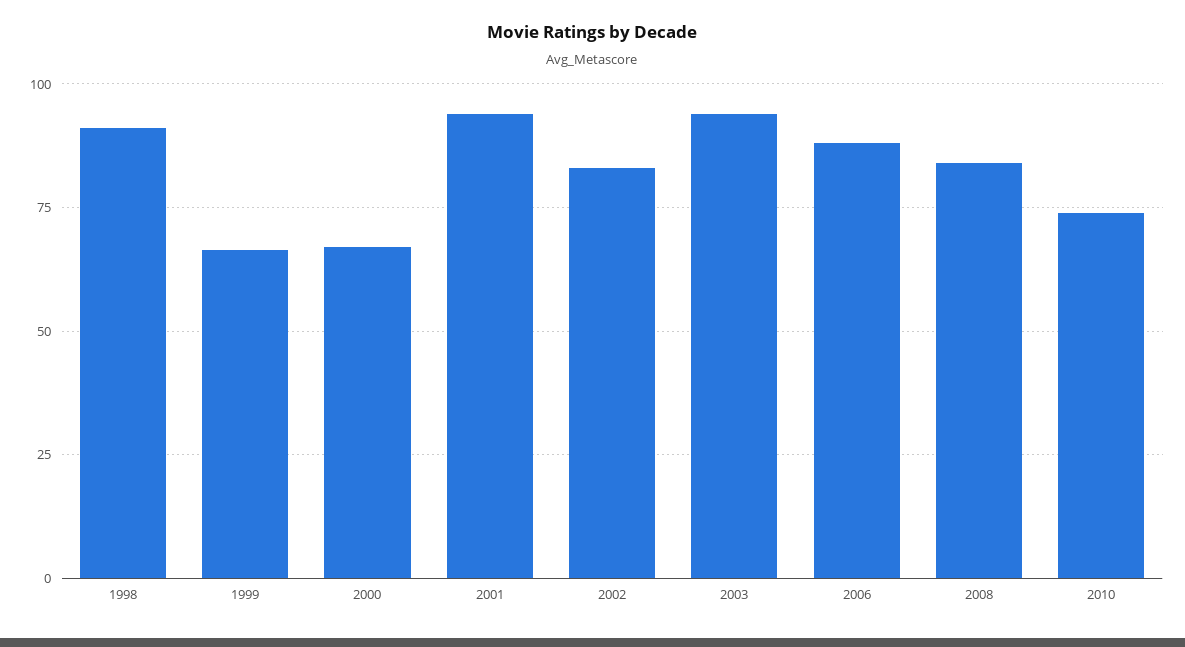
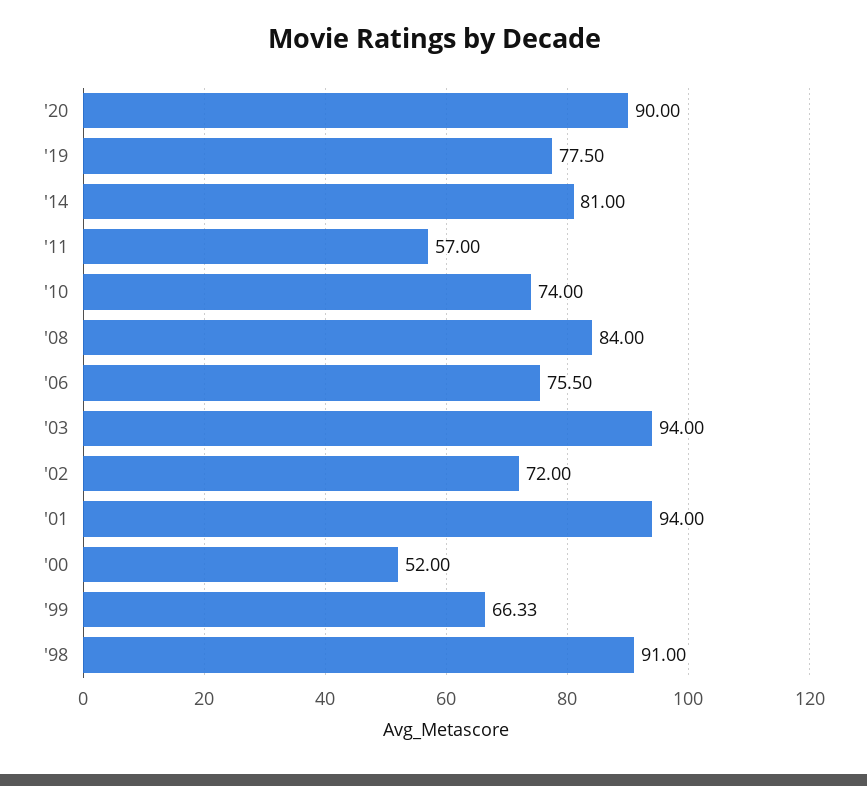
2000: 67.5 -> 52
2002: 82.5 -> 72
2006: 87.5 -> 75.5
'20: none -> 90
'19: none -> 77.5
'14: none -> 81
'11: none -> 57

